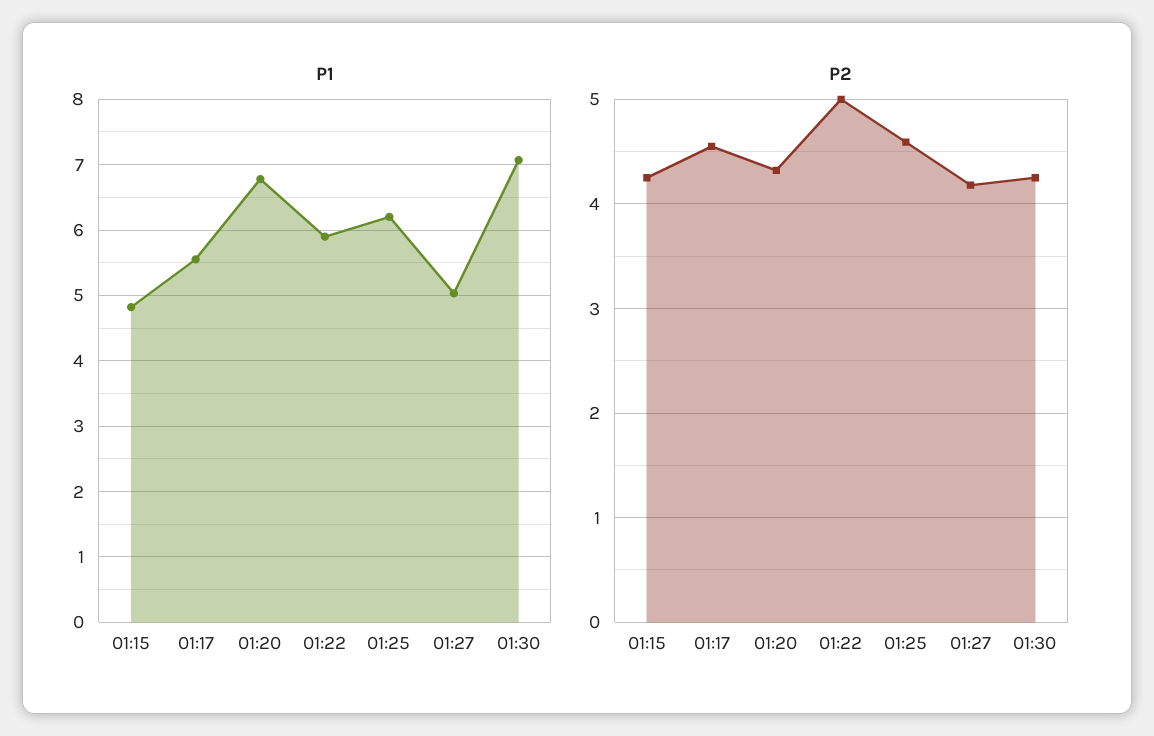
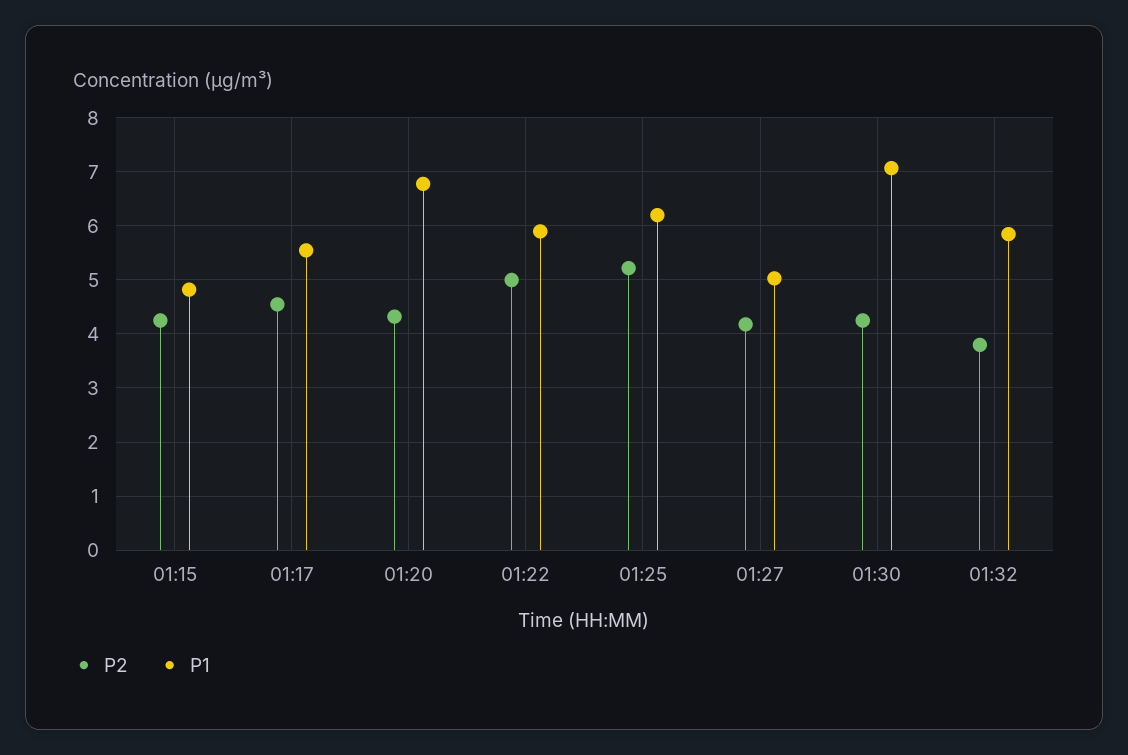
P2, 01:25: 4.6 -> 5.2
P2, 01:32: none -> 3.8
P1, 01:32: none -> 5.8

